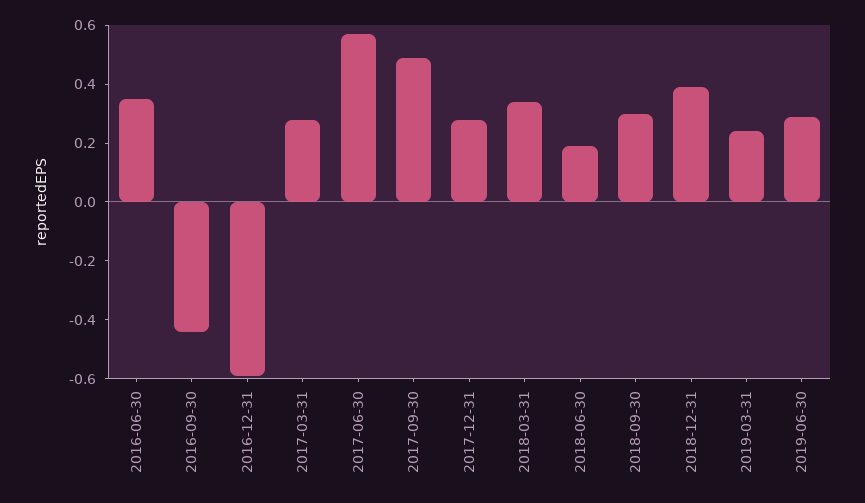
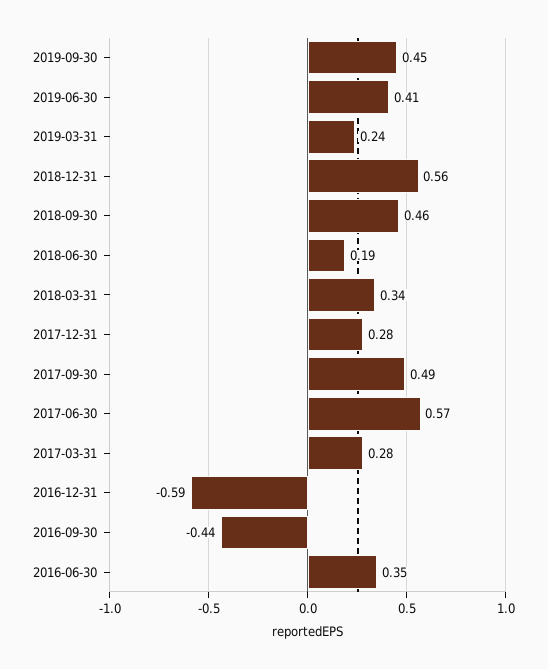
2018-09-30: 0.3 -> 0.46
2018-12-31: 0.4 -> 0.56
2019-06-30: 0.3 -> 0.41
2019-09-30: none -> 0.45

